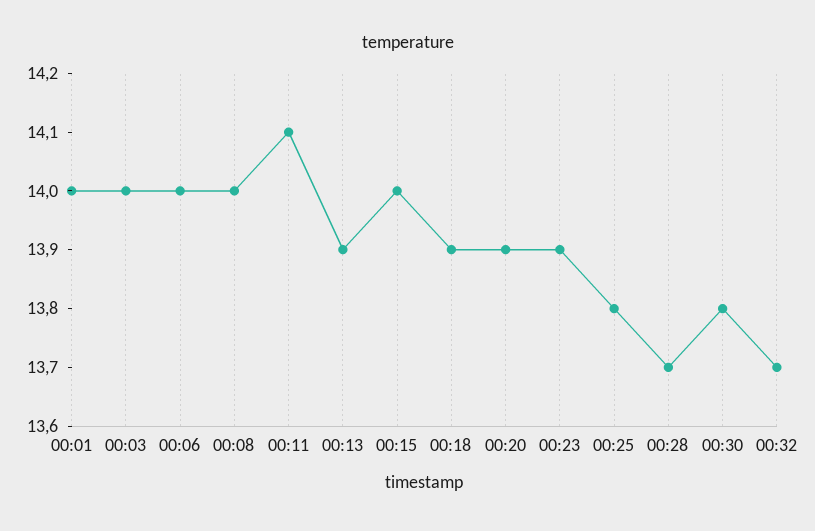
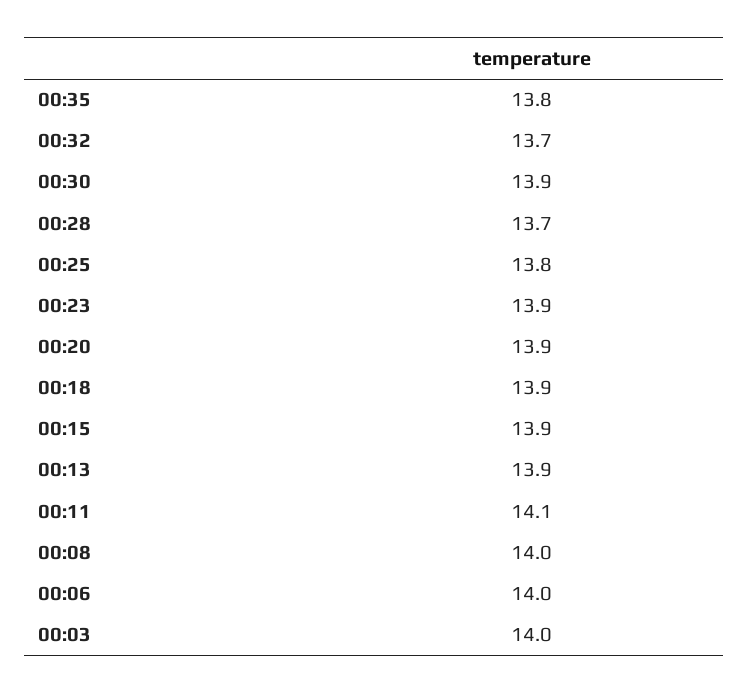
00:01: 14 -> none
00:15: 14 -> 13.9
00:30: 13.8 -> 13.9
00:35: none -> 13.8

